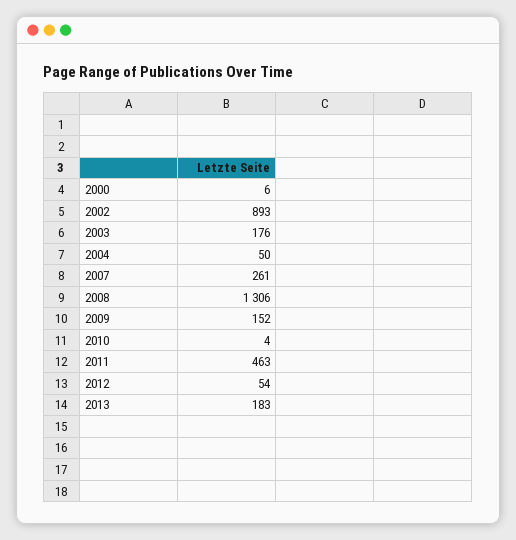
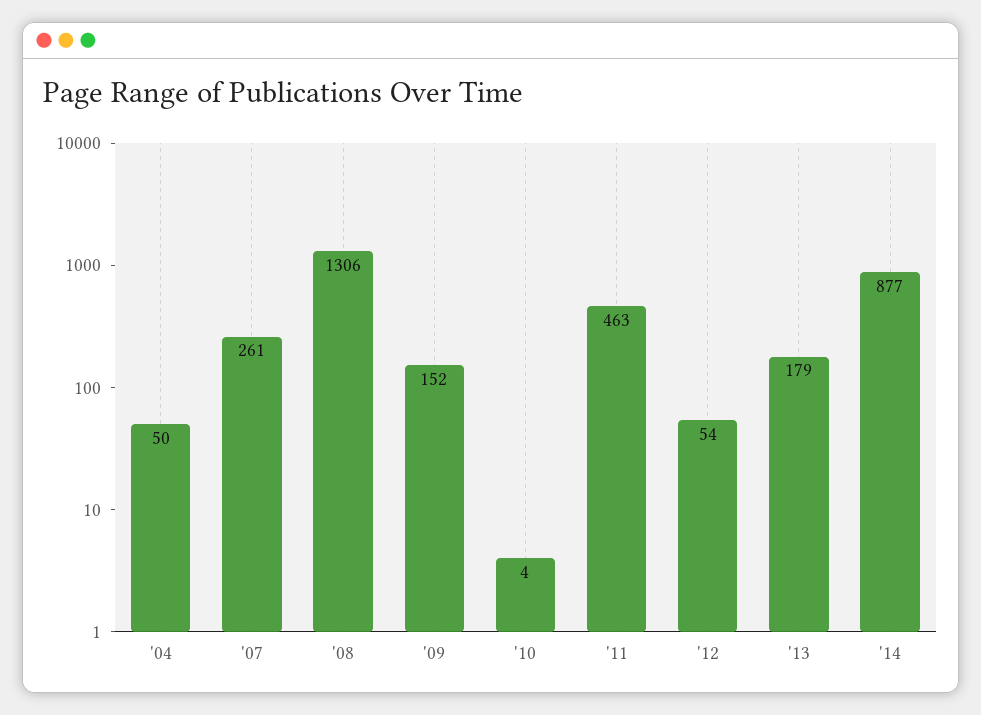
2000: 6 -> none
2002: 893 -> none
2003: 176 -> none
2013: 183 -> 179
'14: none -> 877

